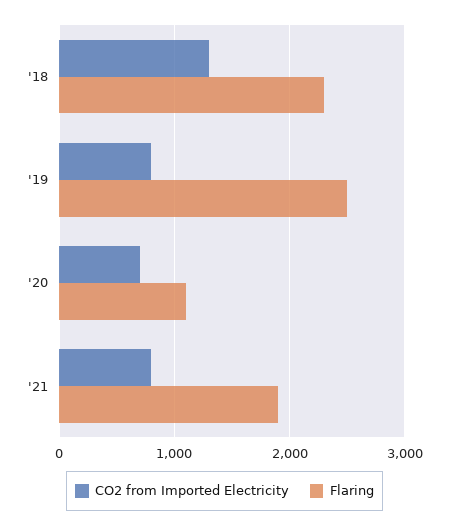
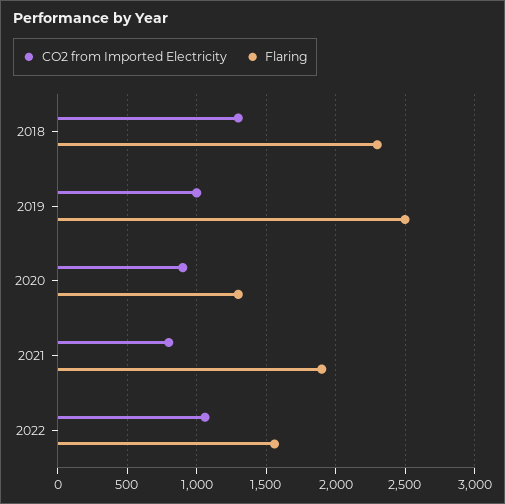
CO2 from Imported Electricity, '19: 800 -> 1000
CO2 from Imported Electricity, '20: 700 -> 900
Flaring, '20: 1100 -> 1300
CO2 from Imported Electricity, 2022: none -> 1050
Flaring, 2022: none -> 1550

